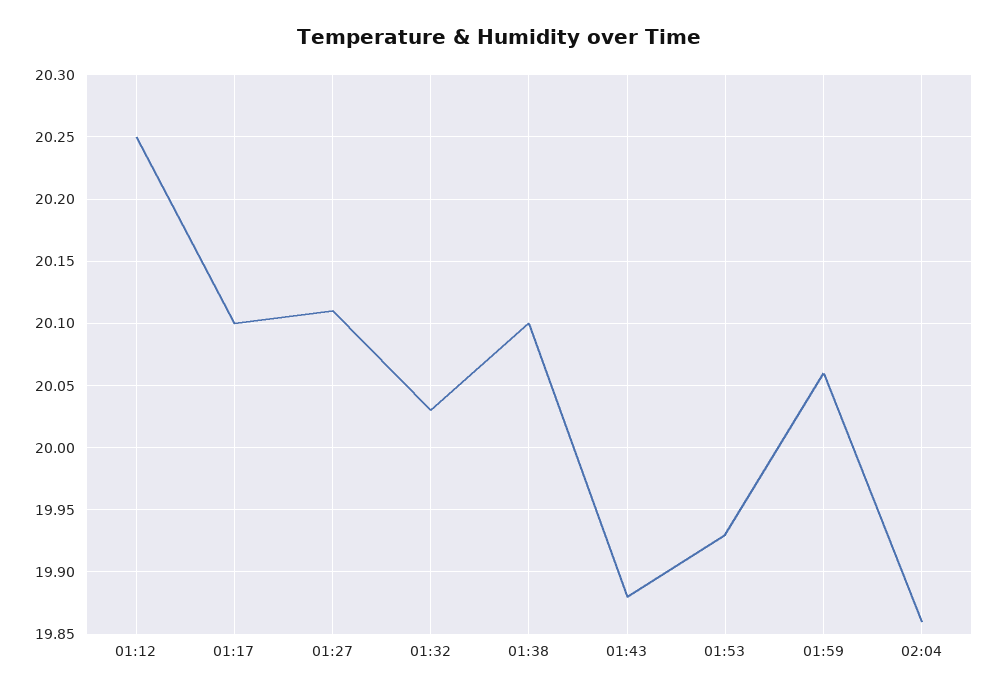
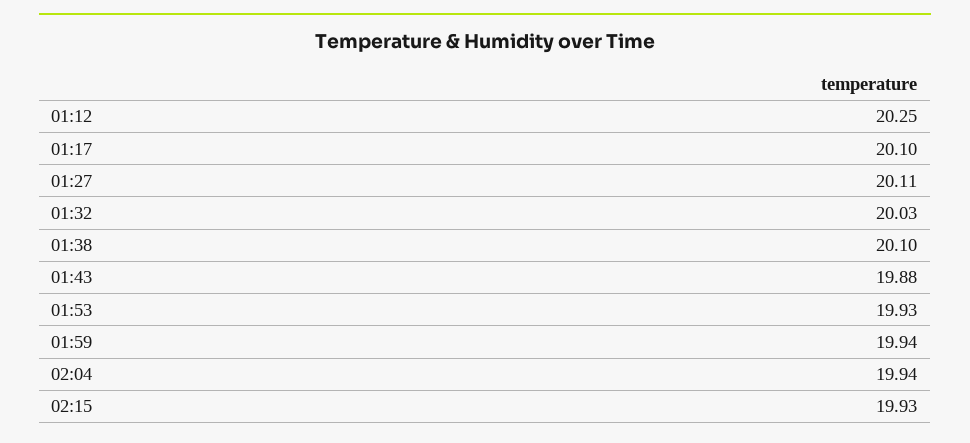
01:59: 20.06 -> 19.94
02:04: 19.86 -> 19.94
02:15: none -> 19.93

